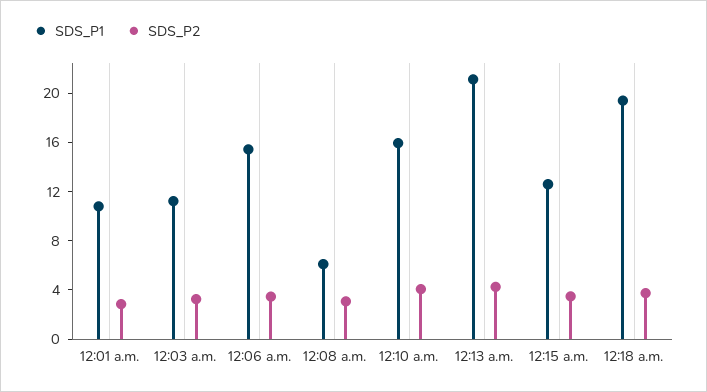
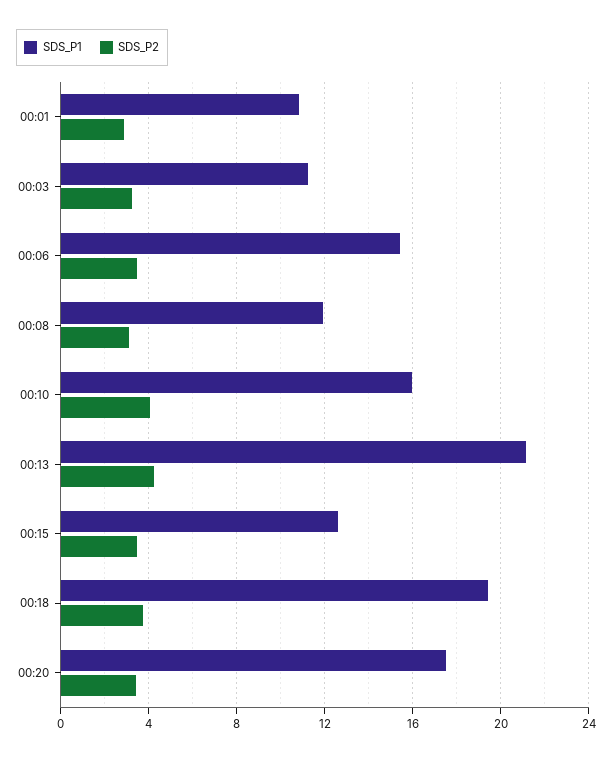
SDS_P1, 12:08 a.m.: 6 -> 12
SDS_P1, 00:20: none -> 17.5
SDS_P2, 00:20: none -> 3.5

